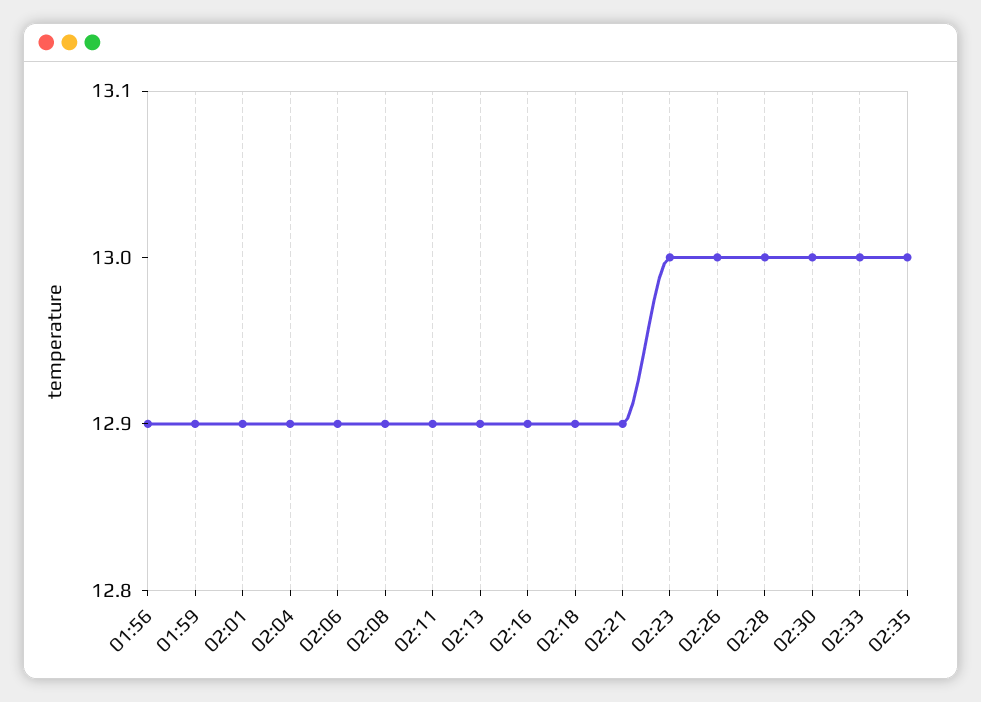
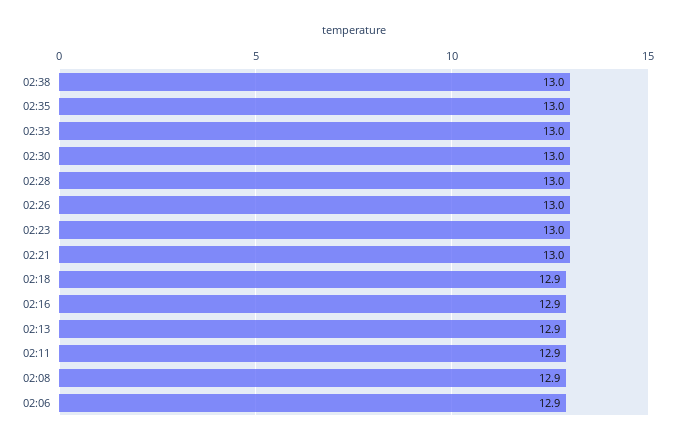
01:56: 12.9 -> none
01:59: 12.9 -> none
02:01: 12.9 -> none
02:04: 12.9 -> none
02:21: 12.9 -> 13
02:38: none -> 13

